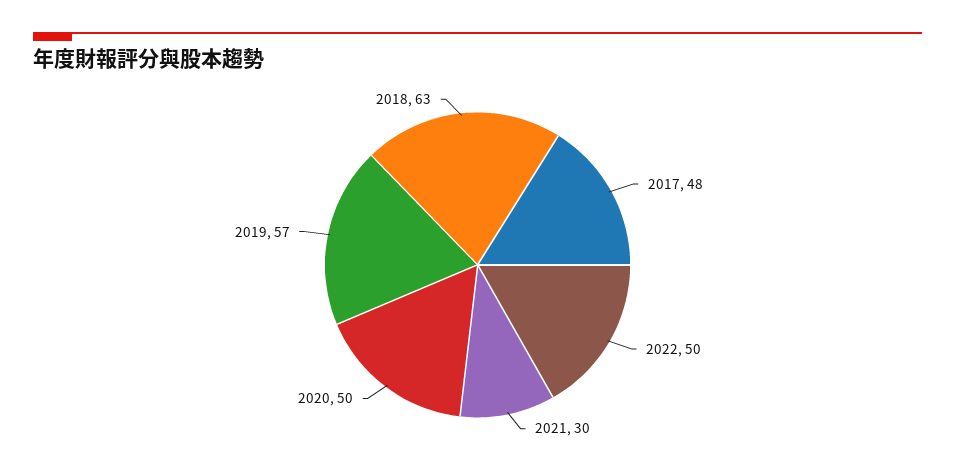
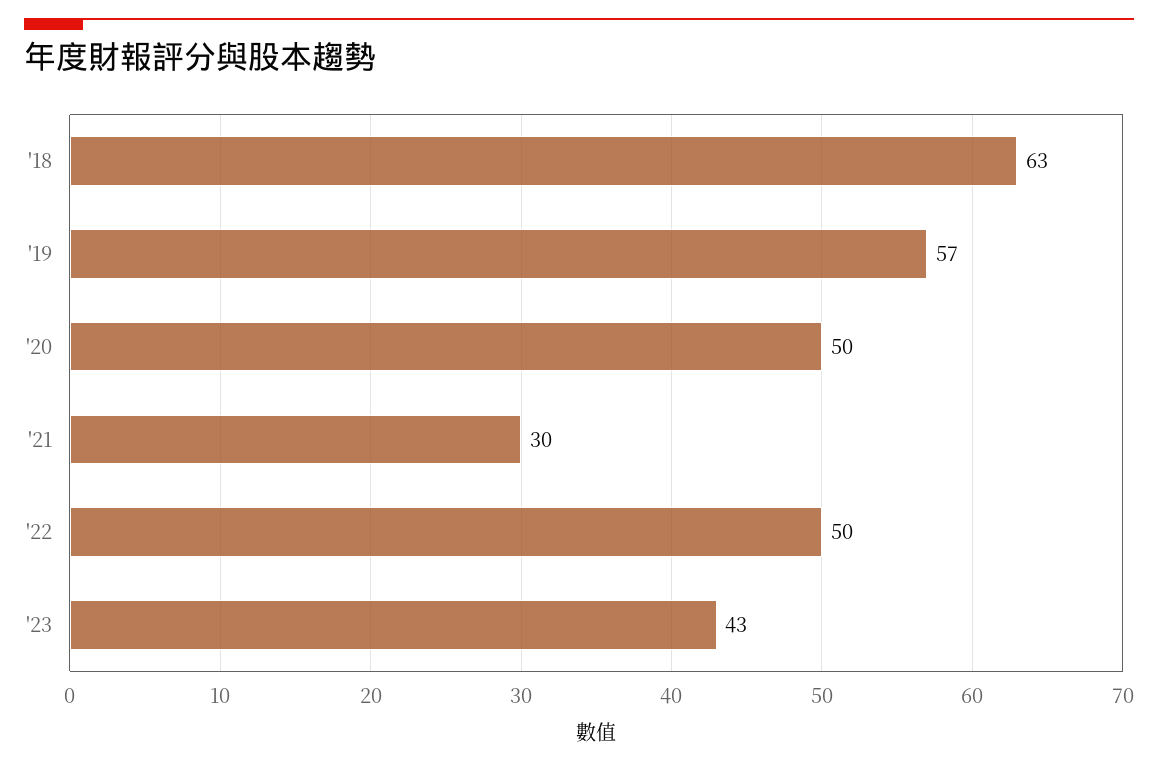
2017: 48 -> none
'23: none -> 43

